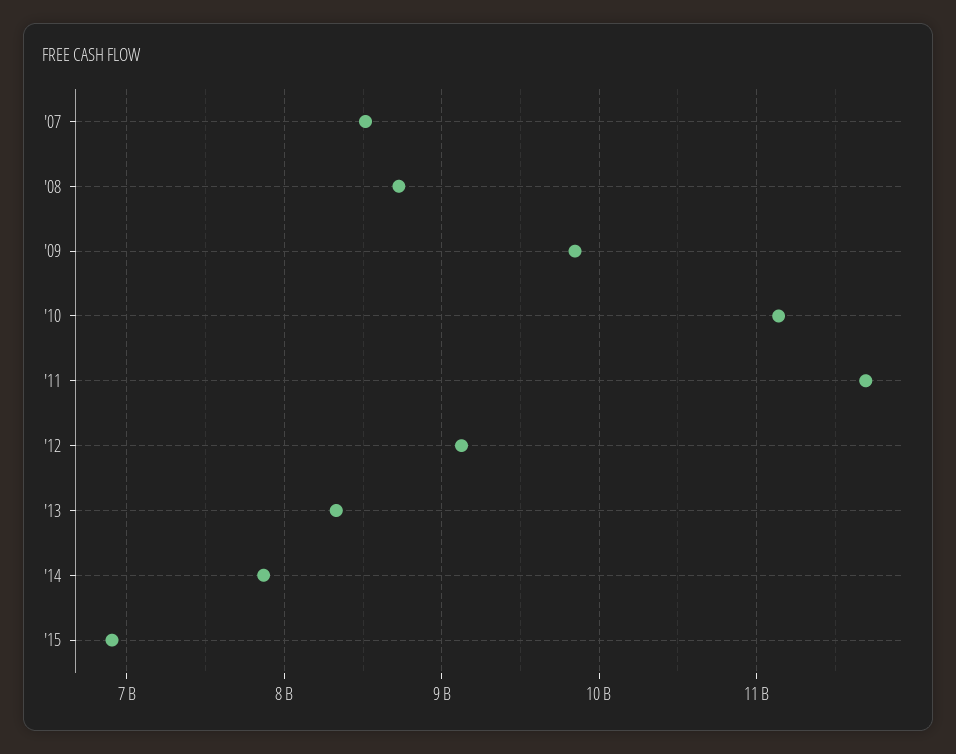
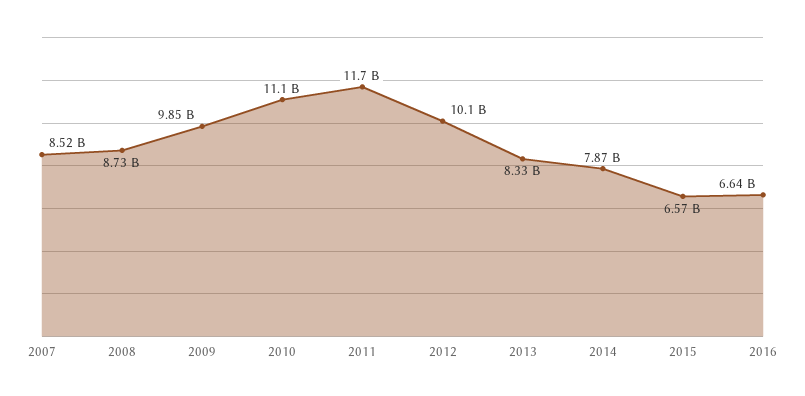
'12: 9100000000 -> 10100000000
'15: 6900000000 -> 6570000000
2016: none -> 6640000000

